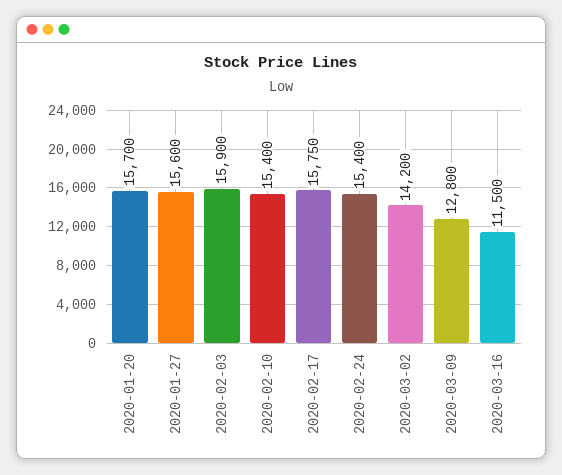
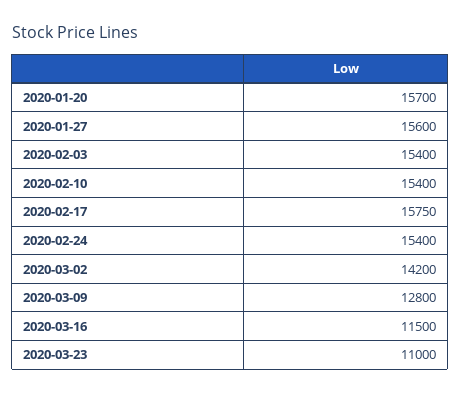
2020-02-03: 15900 -> 15400
2020-03-23: none -> 11000

